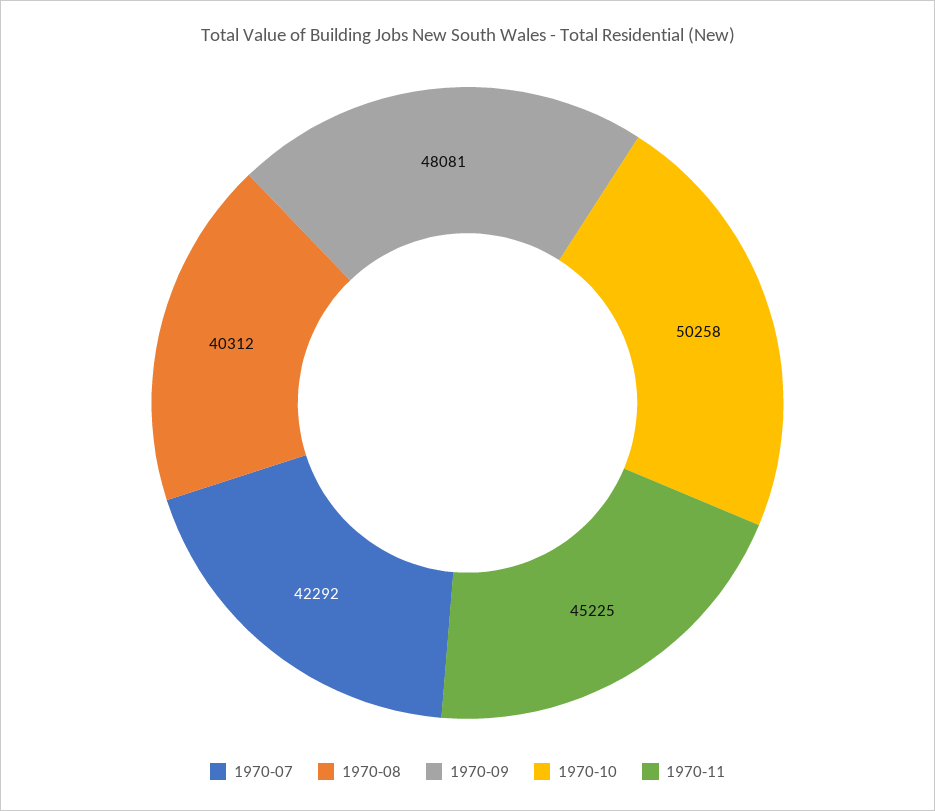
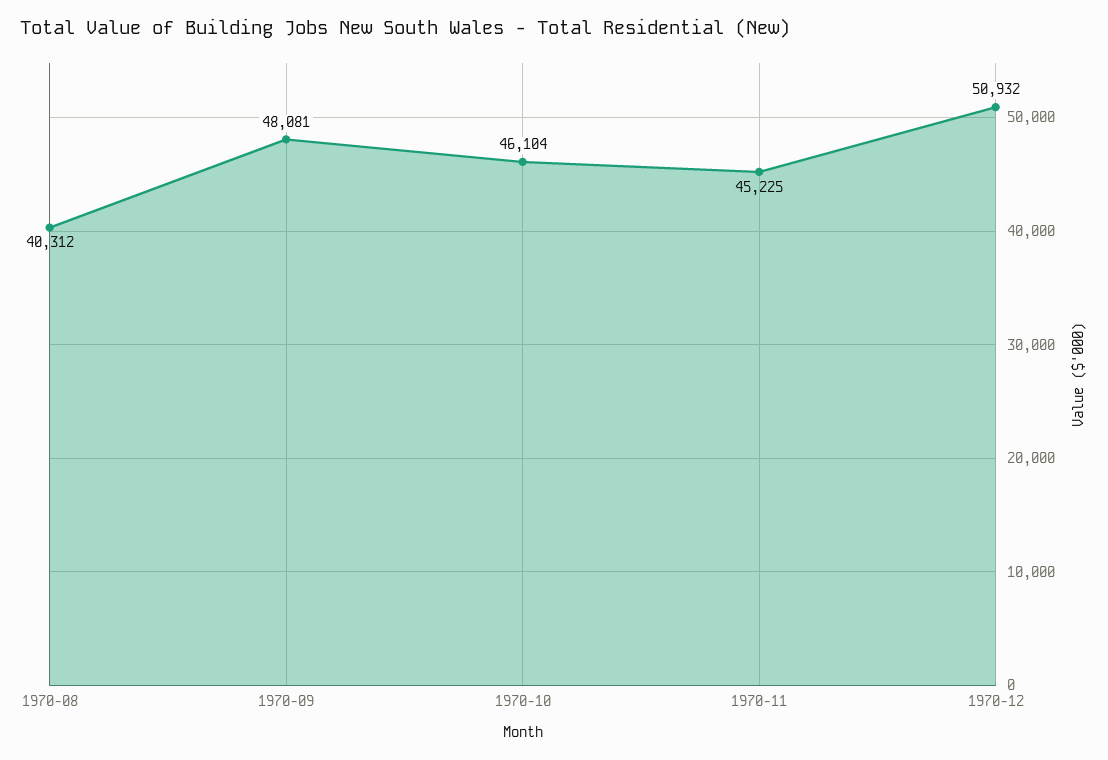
1970-07: 42292 -> none
1970-10: 50258 -> 46104
1970-12: none -> 50932

